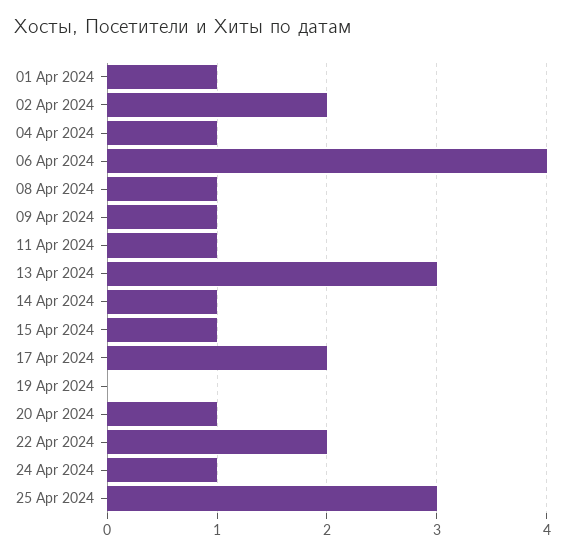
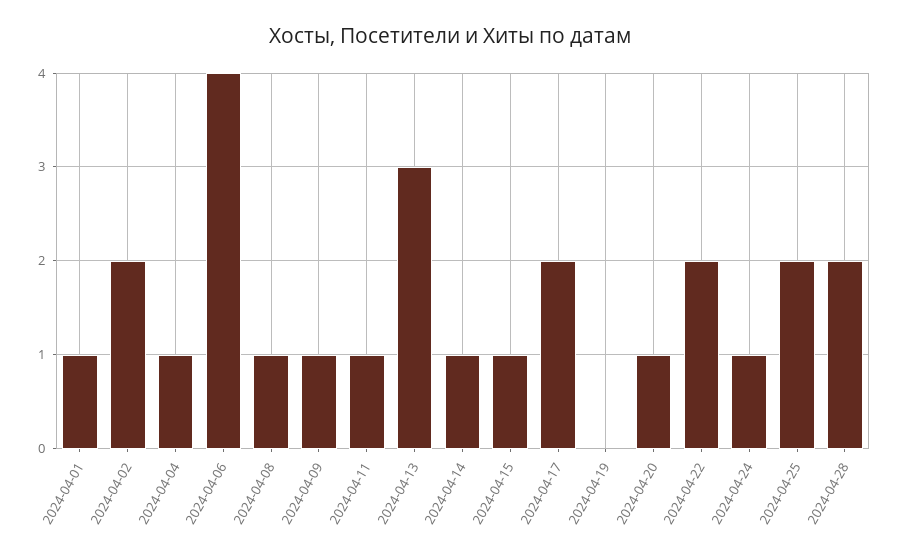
25 Apr 2024: 3 -> 2
2024-04-28: none -> 2

